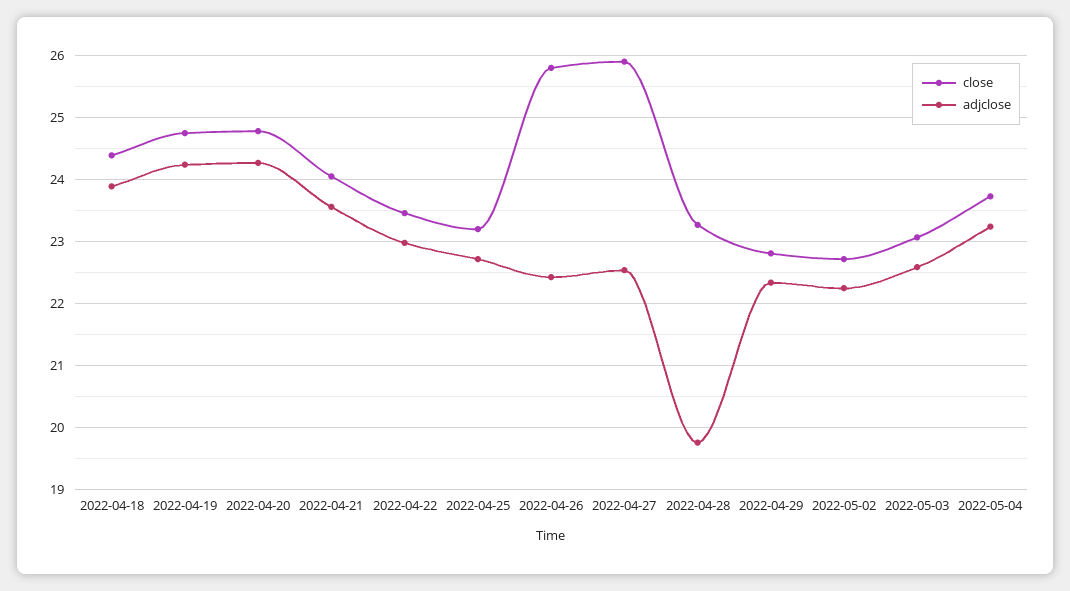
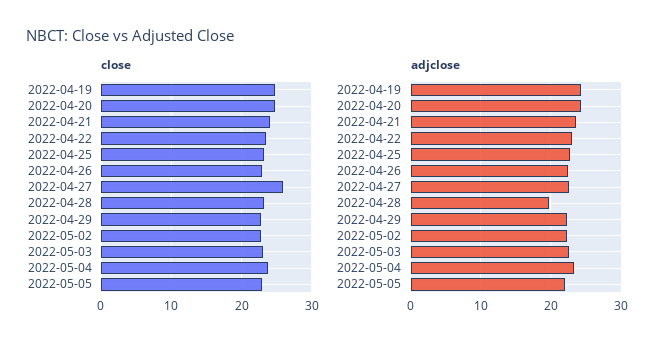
close, 2022-04-18: 24.4 -> none
adjclose, 2022-04-18: 23.9 -> none
close, 2022-04-26: 25.8 -> 23
close, 2022-05-05: none -> 23
adjclose, 2022-05-05: none -> 22

